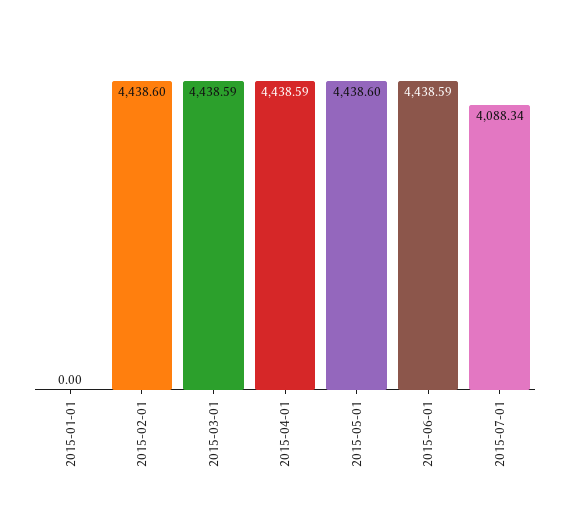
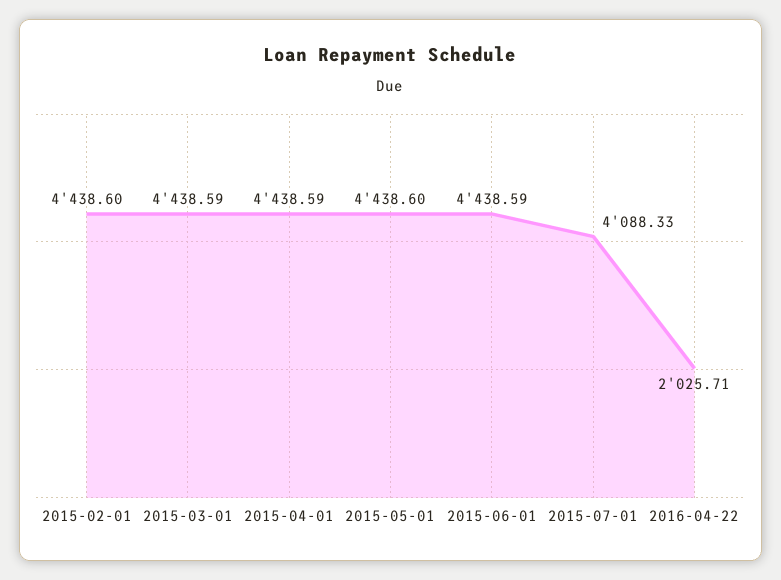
2015-01-01: 0 -> none
2015-07-01: 4088.34 -> 4088.33
2016-04-22: none -> 2025.71

